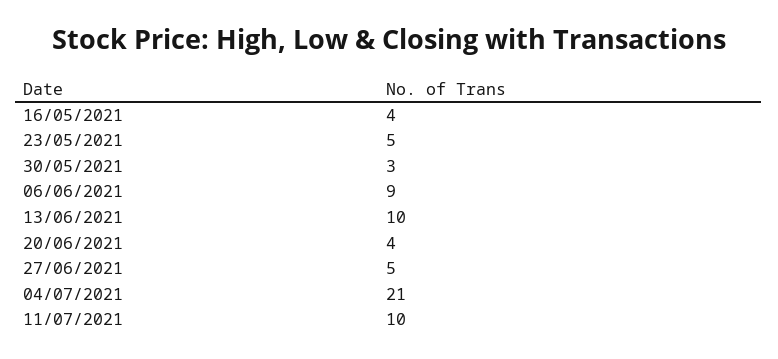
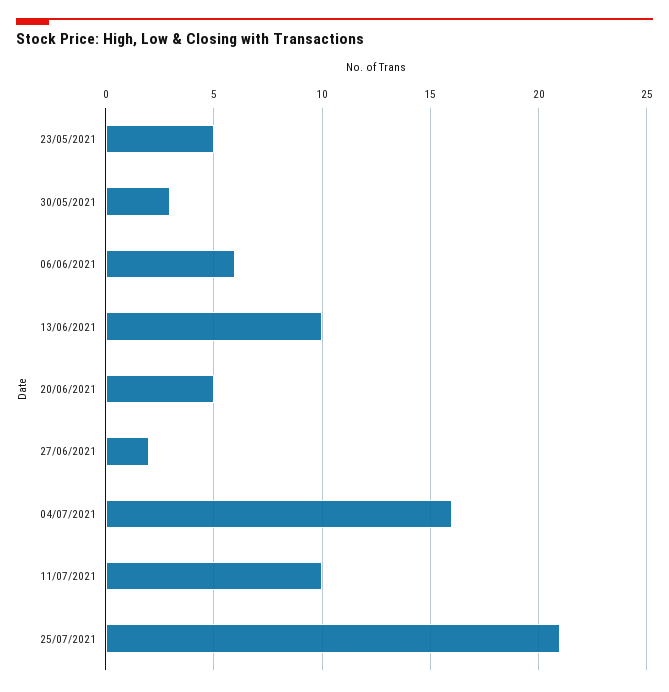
16/05/2021: 4 -> none
06/06/2021: 9 -> 6
20/06/2021: 4 -> 5
27/06/2021: 5 -> 2
04/07/2021: 21 -> 16
25/07/2021: none -> 21

